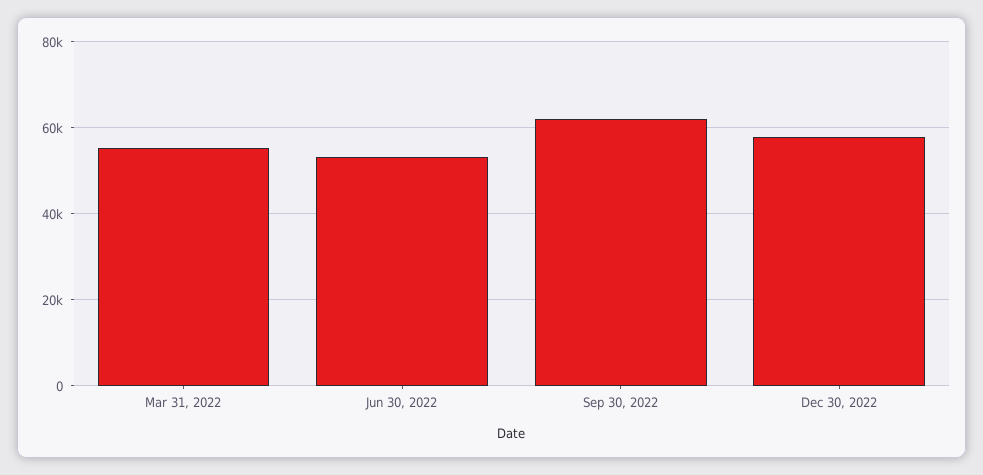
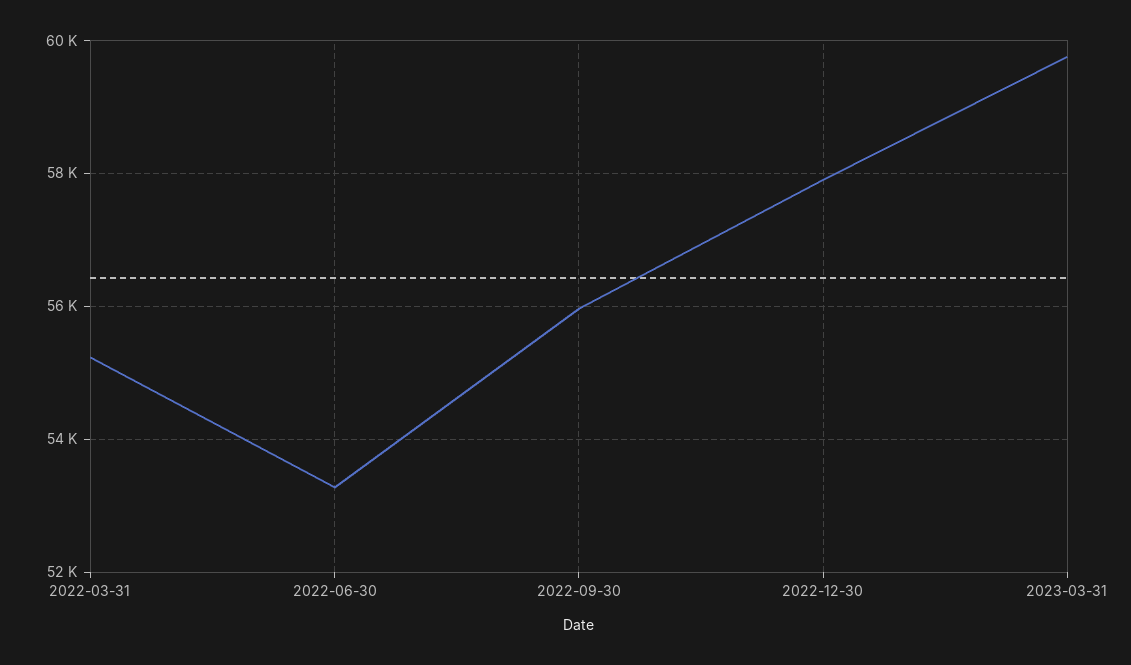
Sep 30, 2022: 62000 -> 56000
2023-03-31: none -> 59800

